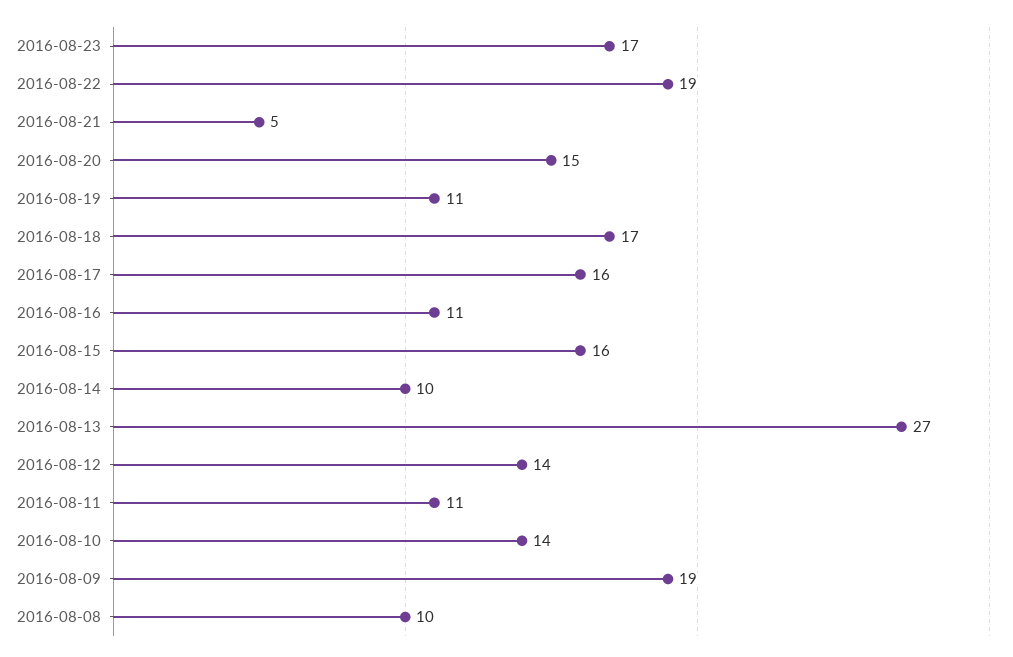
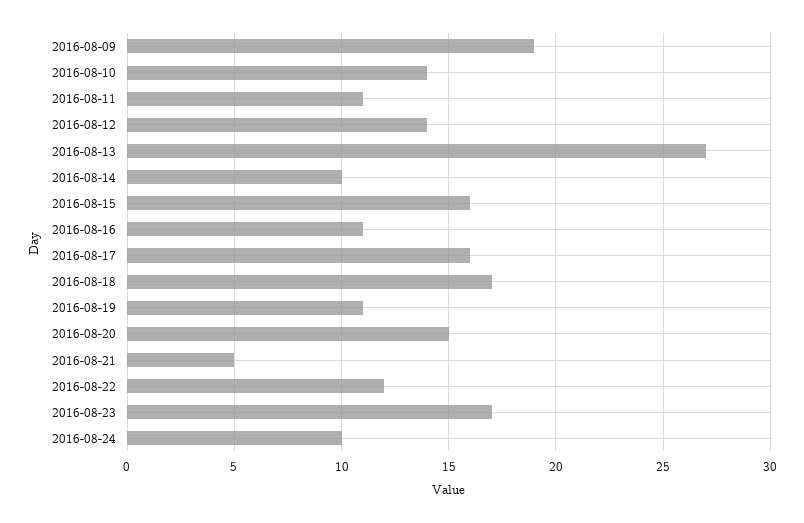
2016-08-22: 19 -> 12
2016-08-08: 10 -> none
2016-08-24: none -> 10

